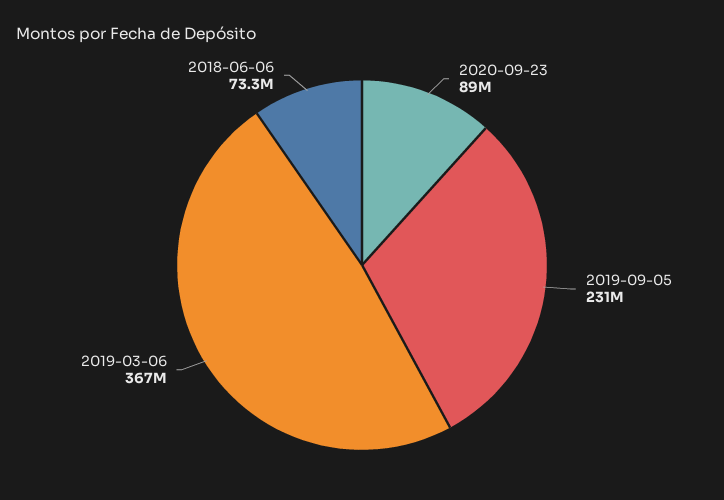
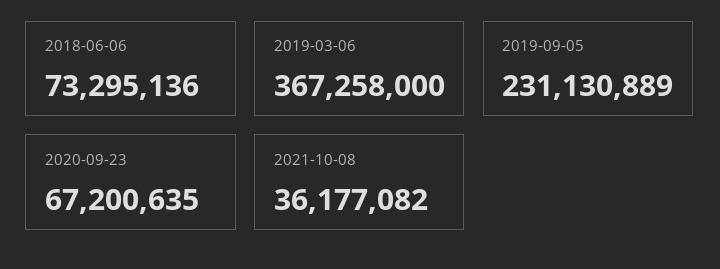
2020-09-23: 89000000 -> 67200635
2021-10-08: none -> 36177082

